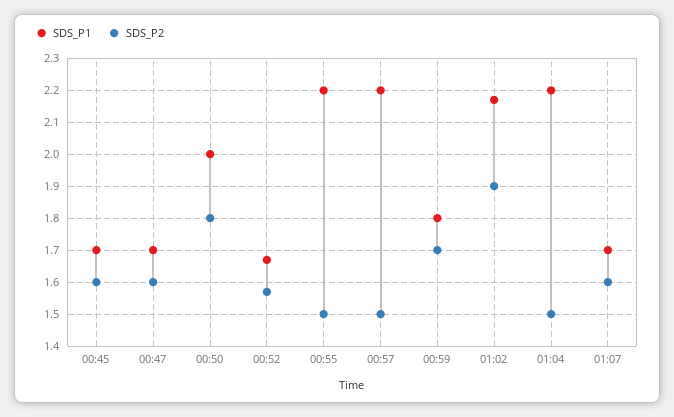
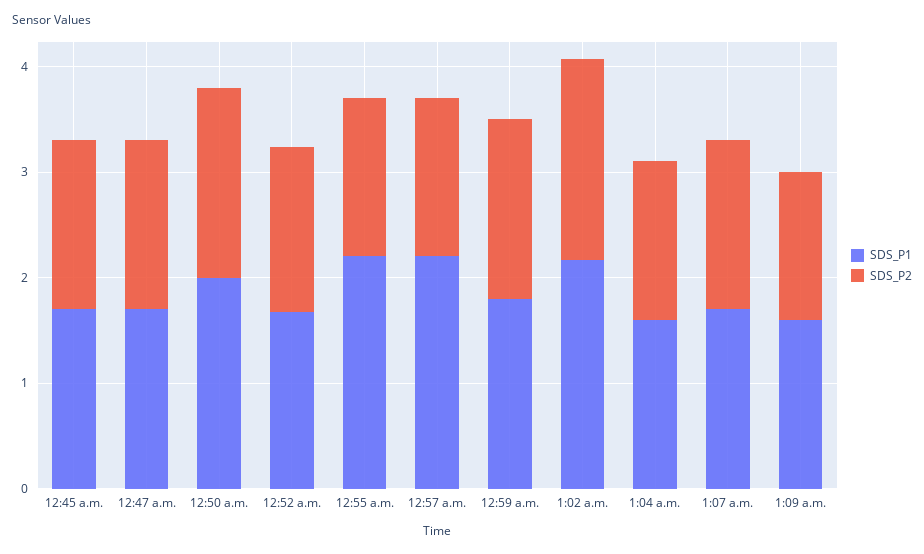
SDS_P1, 01:04: 2.2 -> 1.6
SDS_P1, 1:09 a.m.: none -> 1.6
SDS_P2, 1:09 a.m.: none -> 1.4

